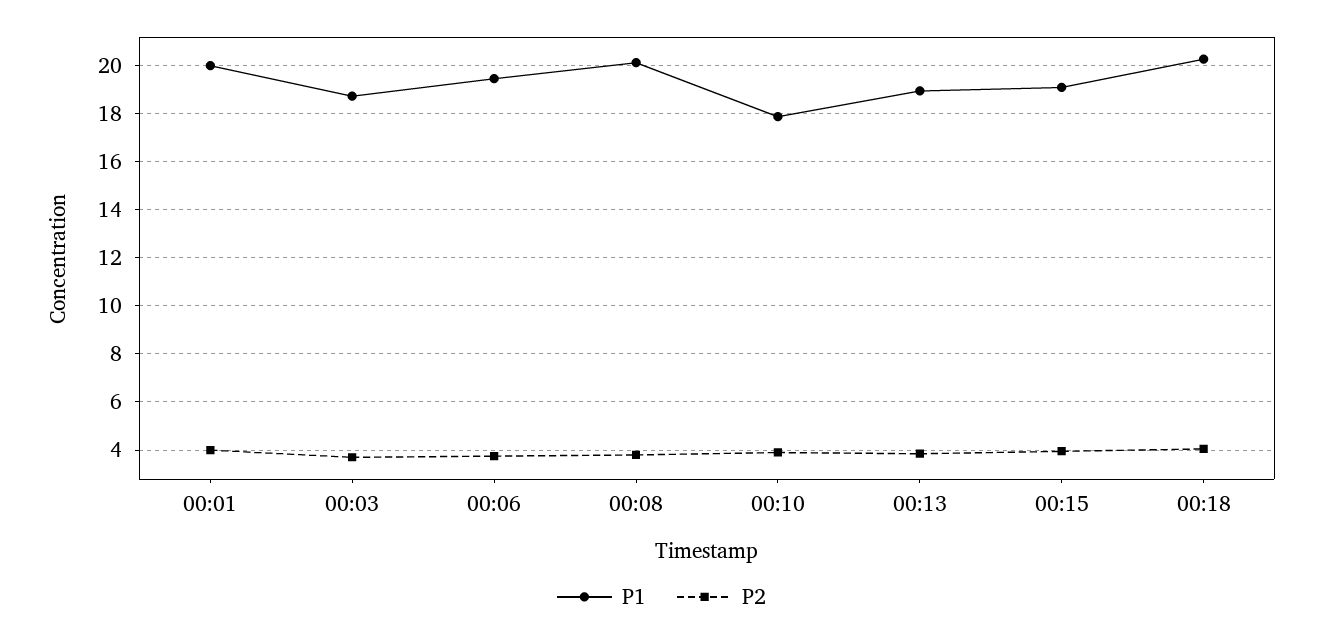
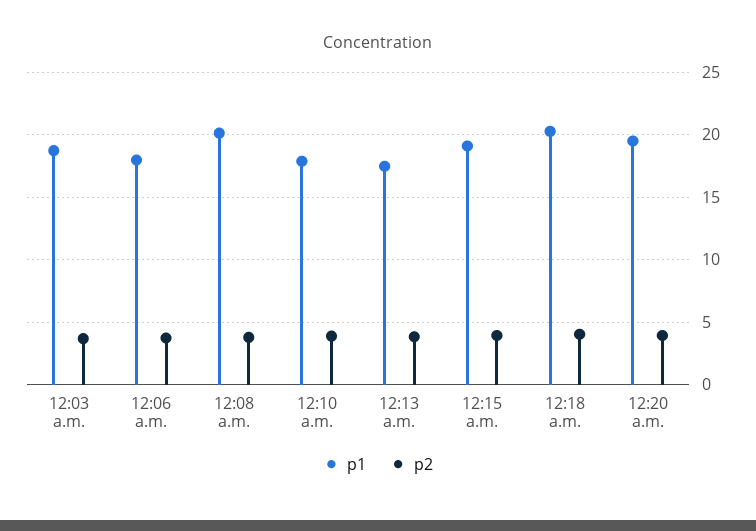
P1, 00:01: 20 -> none
P2, 00:01: 4 -> none
P1, 00:06: 19.5 -> 18
P1, 00:13: 19 -> 17.5
P1, 12:20 a.m.: none -> 19.5
P2, 12:20 a.m.: none -> 4

